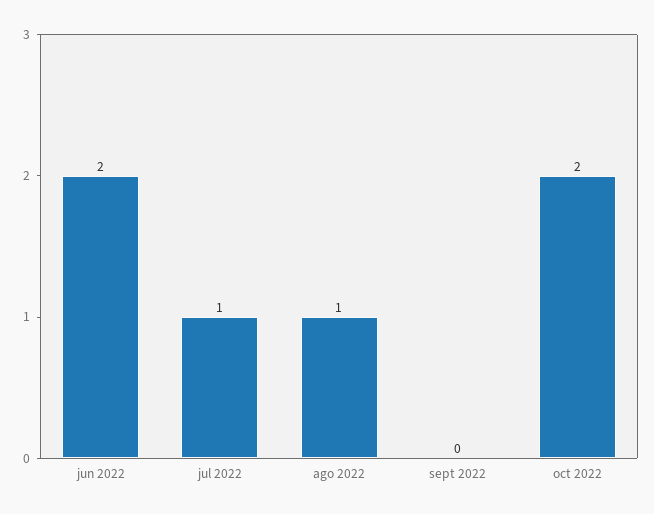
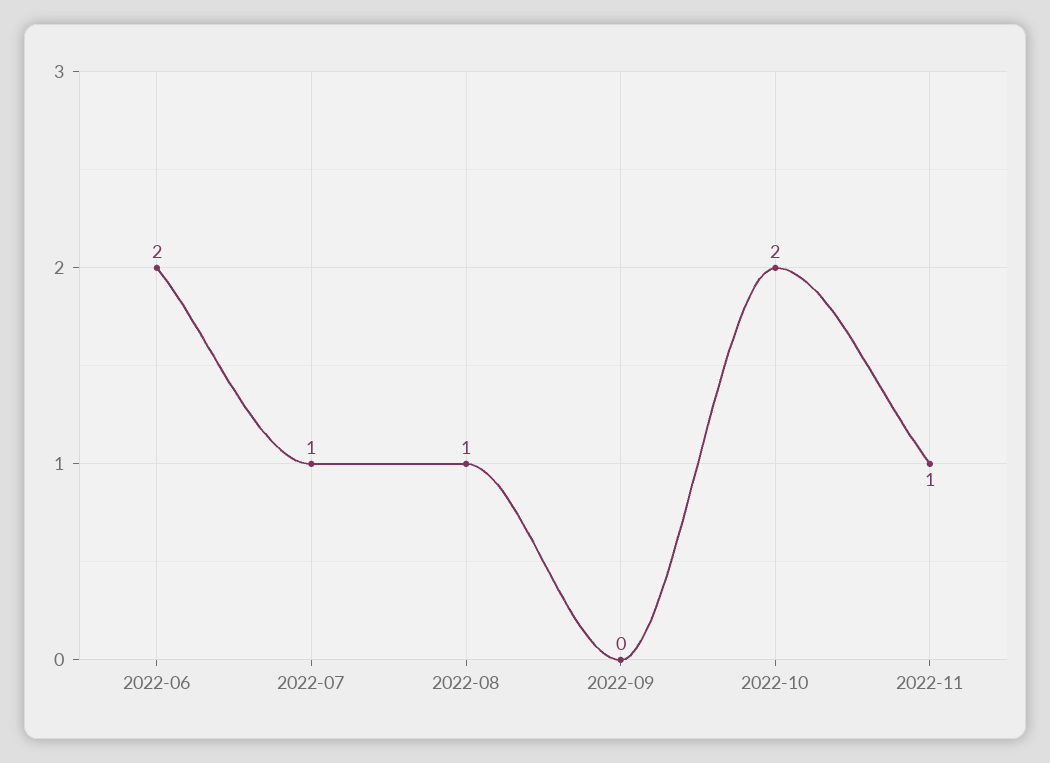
2022-11: none -> 1

